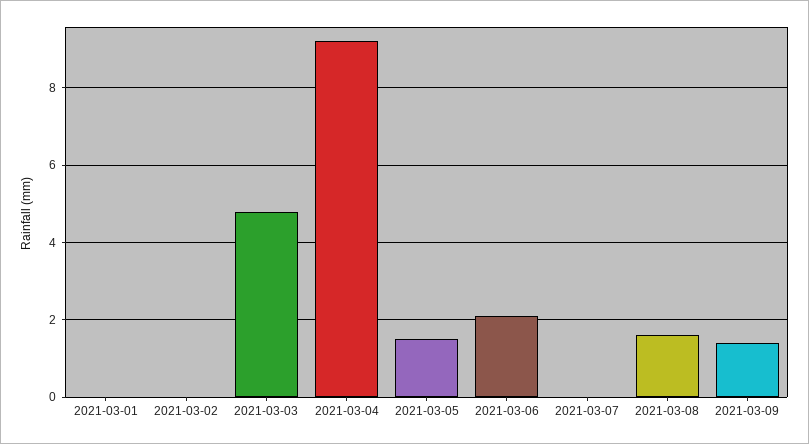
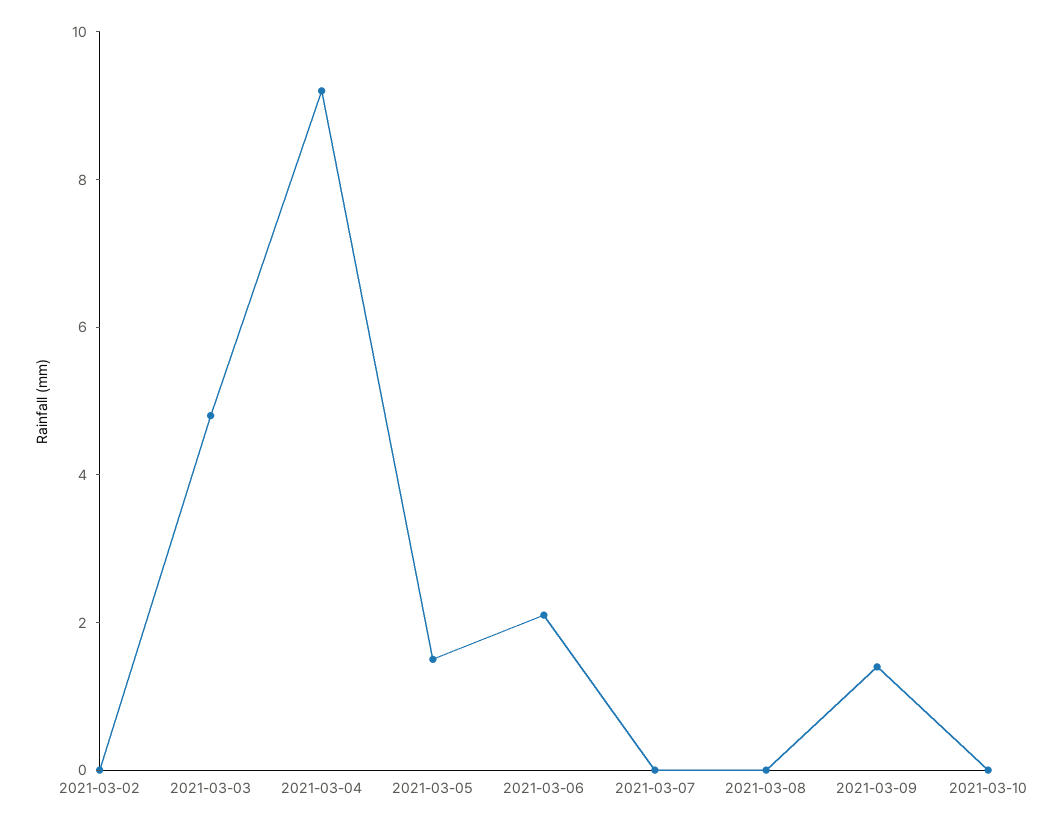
2021-03-01: 0 -> none
2021-03-08: 1.5 -> 0
2021-03-10: none -> 0

